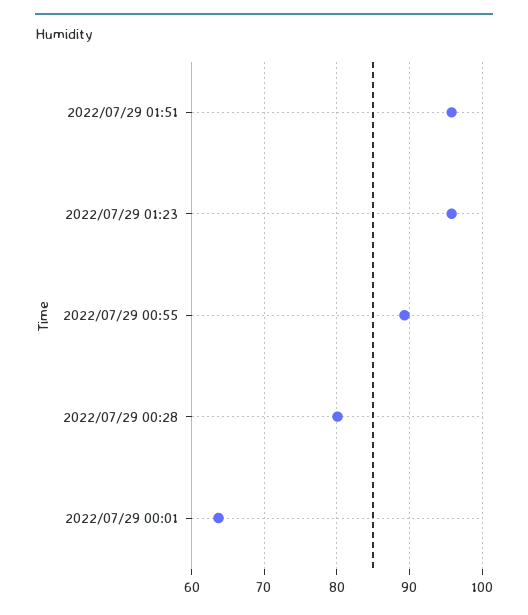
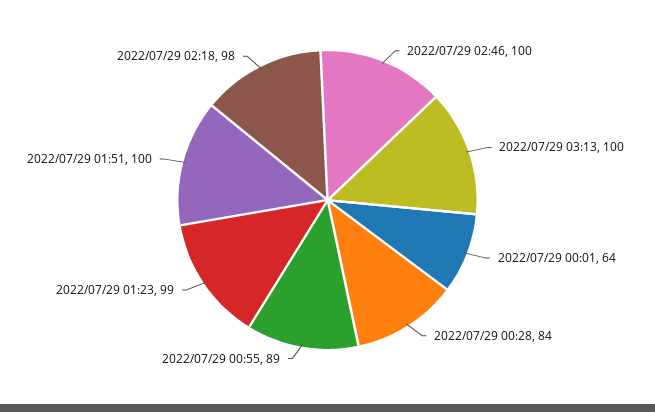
2022/07/29 01:51: 96 -> 100
2022/07/29 01:23: 96 -> 99
2022/07/29 00:28: 80 -> 84
2022/07/29 02:46: none -> 100
2022/07/29 03:13: none -> 100
2022/07/29 02:18: none -> 98

